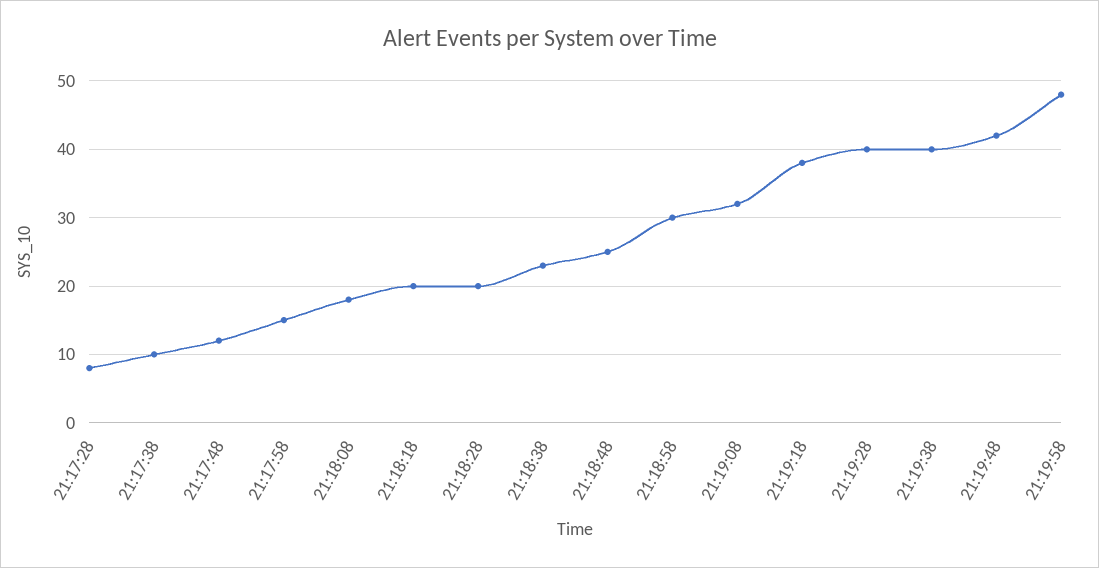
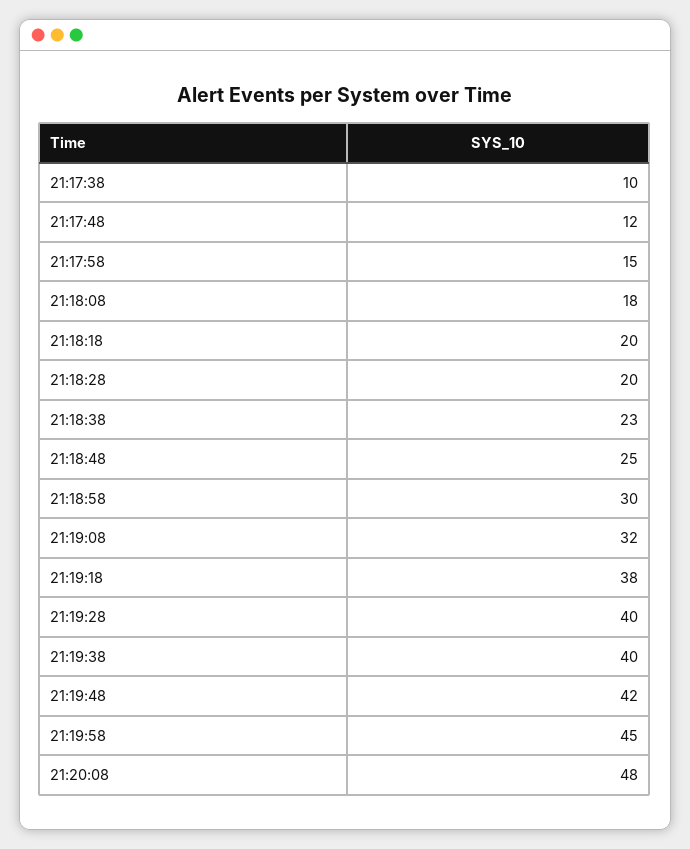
21:17:28: 8 -> none
21:19:58: 48 -> 45
21:20:08: none -> 48

